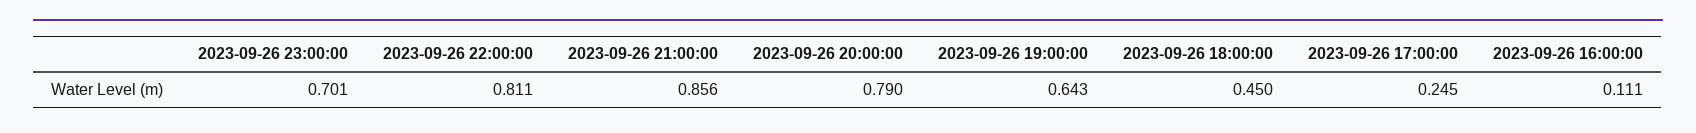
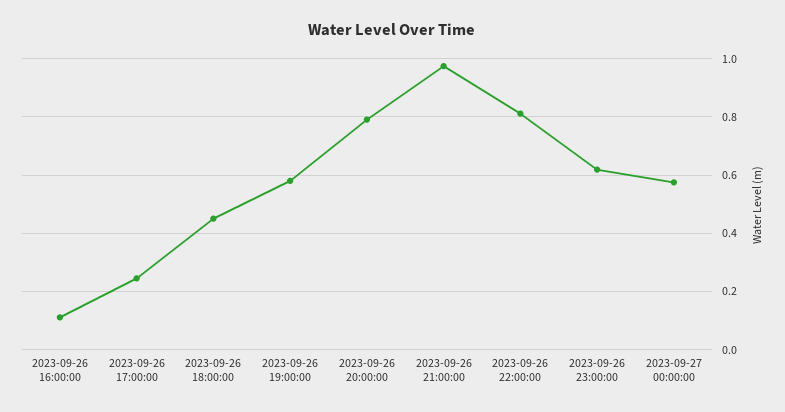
2023-09-26 23:00:00: 0.701 -> 0.625
2023-09-26 21:00:00: 0.856 -> 0.975
2023-09-26 19:00:00: 0.643 -> 0.575
2023-09-27 00:00:00: none -> 0.575

